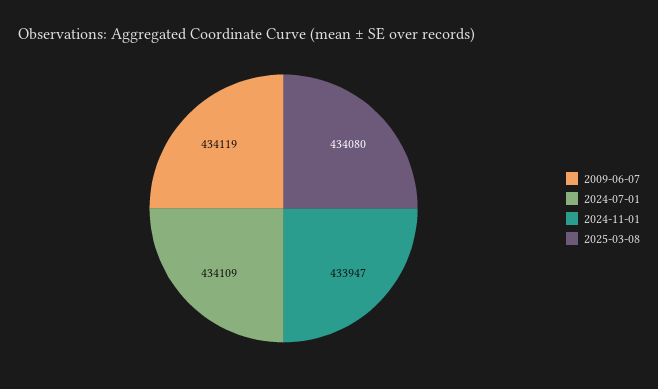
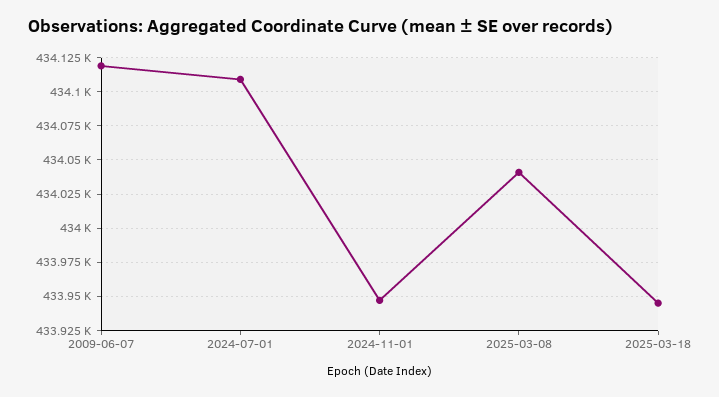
2025-03-08: 434080 -> 434040
2025-03-18: none -> 433945

